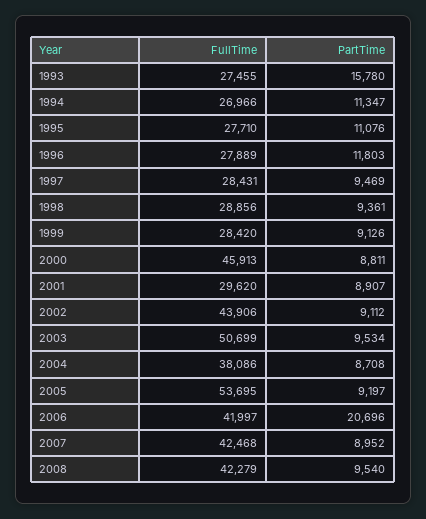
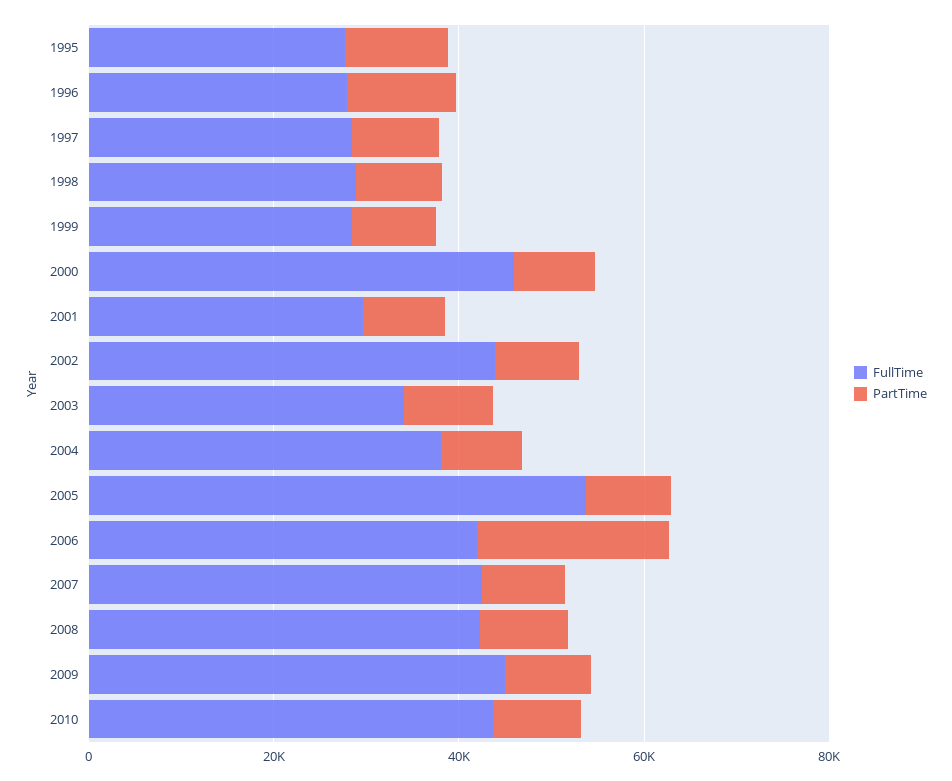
FullTime, 1993: 27455 -> none
PartTime, 1993: 15780 -> none
FullTime, 1994: 26966 -> none
PartTime, 1994: 11347 -> none
FullTime, 2003: 50699 -> 35000
FullTime, 2009: none -> 45000
PartTime, 2009: none -> 10000
FullTime, 2010: none -> 45000
PartTime, 2010: none -> 10000

